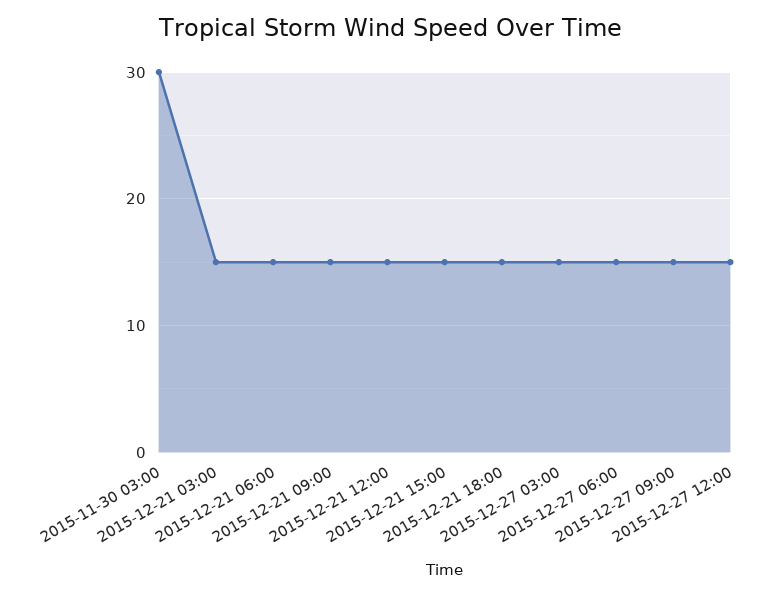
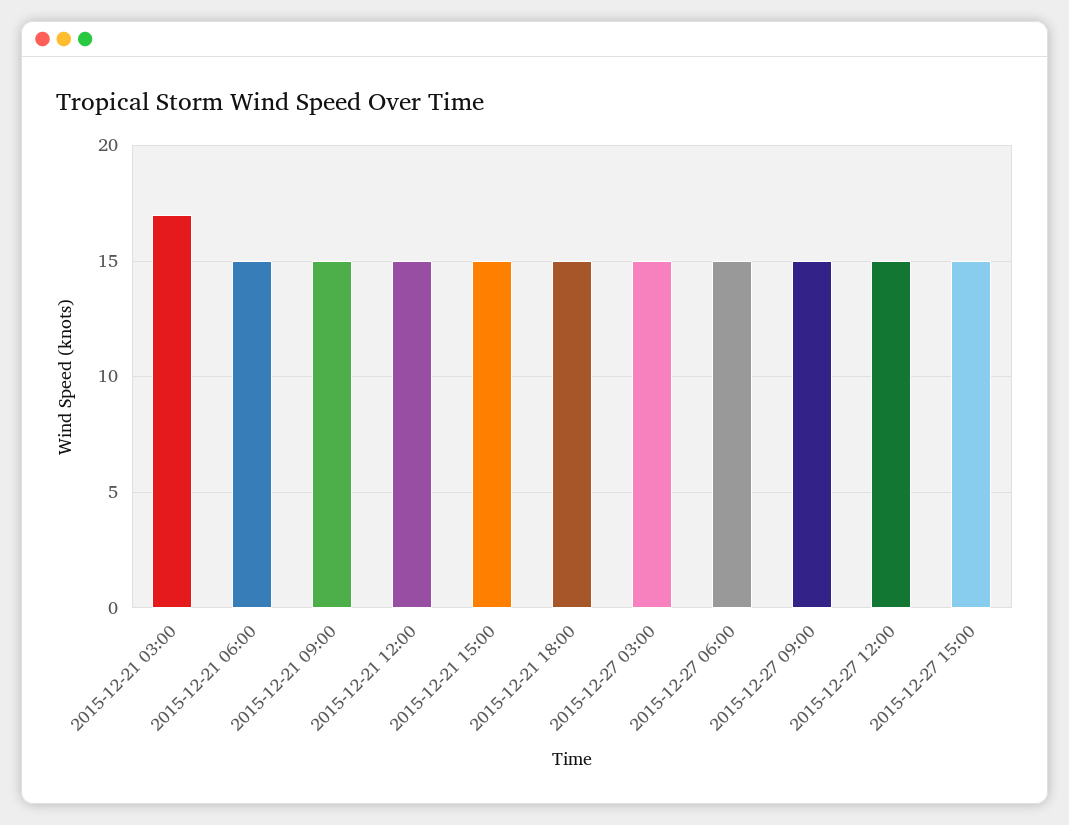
2015-11-30 03:00: 30 -> none
2015-12-21 03:00: 15 -> 17
2015-12-27 15:00: none -> 15

